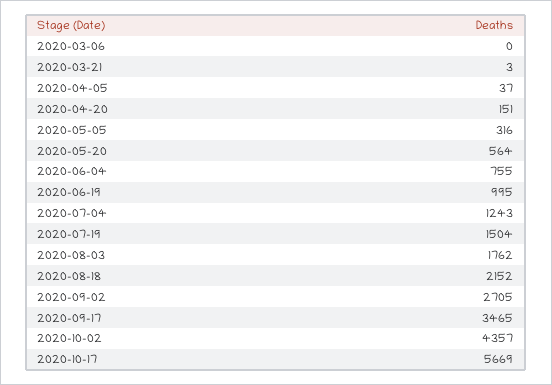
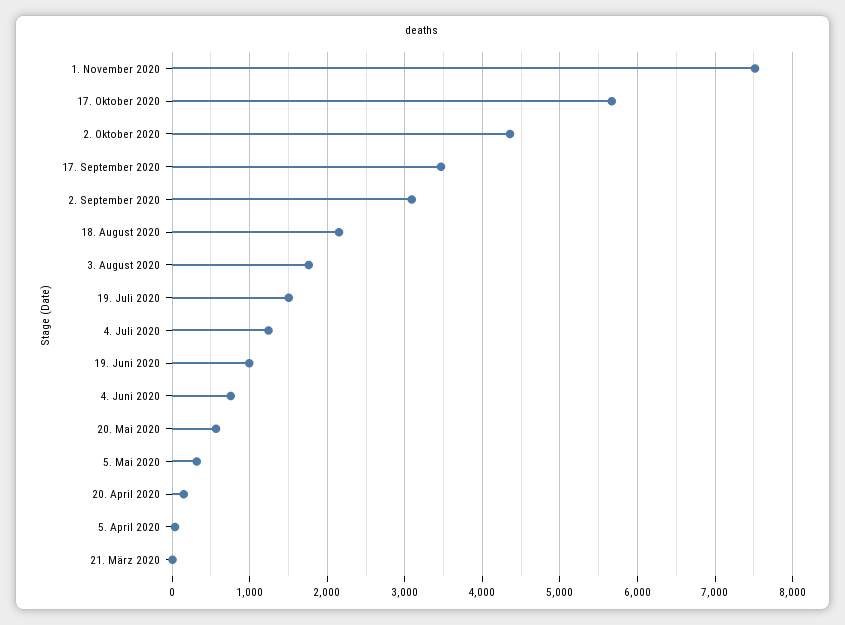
2020-03-06: 0 -> none
2020-09-02: 2705 -> 3100
1. November 2020: none -> 7500

